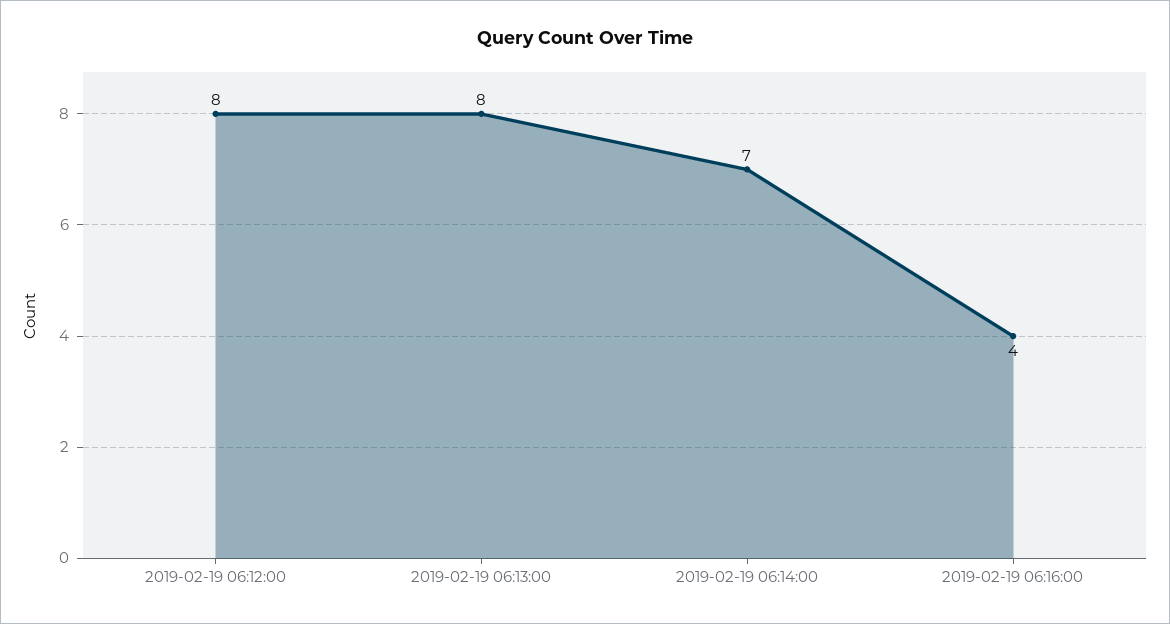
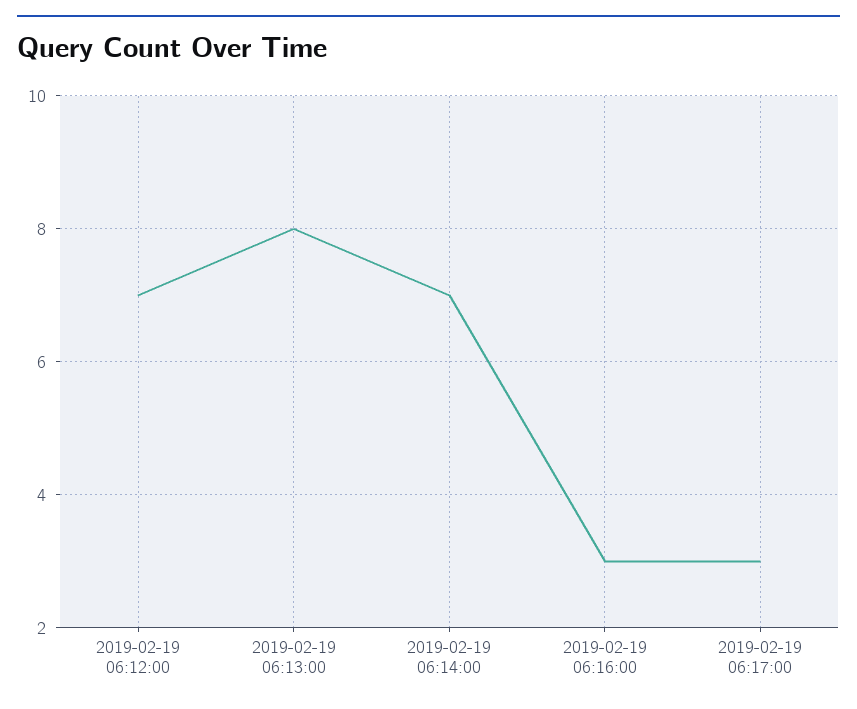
2019-02-19 06:12:00: 8 -> 7
2019-02-19 06:16:00: 4 -> 3
2019-02-19 06:17:00: none -> 3

